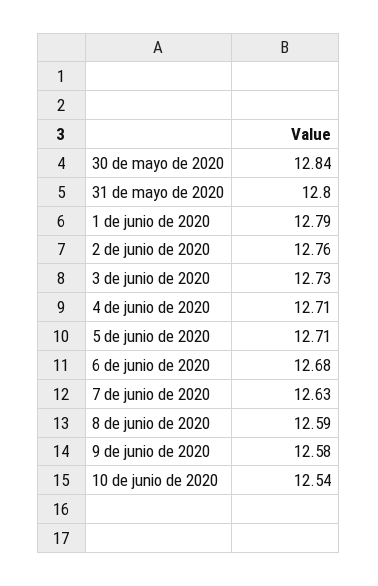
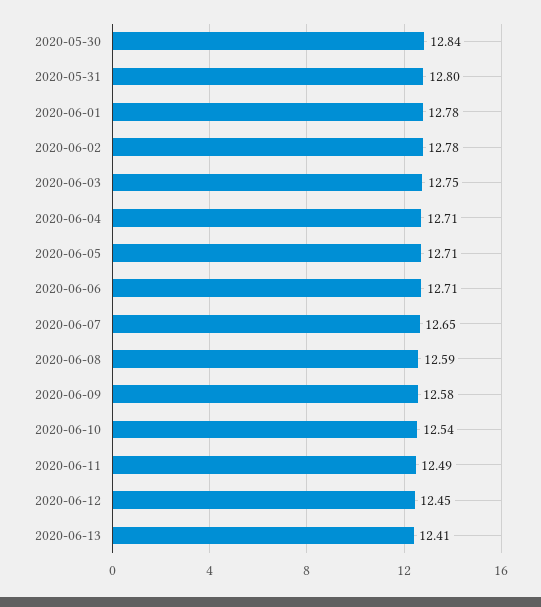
1 de junio de 2020: 12.79 -> 12.78
2 de junio de 2020: 12.76 -> 12.78
3 de junio de 2020: 12.73 -> 12.75
6 de junio de 2020: 12.68 -> 12.71
7 de junio de 2020: 12.63 -> 12.65
2020-06-11: none -> 12.49
2020-06-12: none -> 12.45
2020-06-13: none -> 12.41

